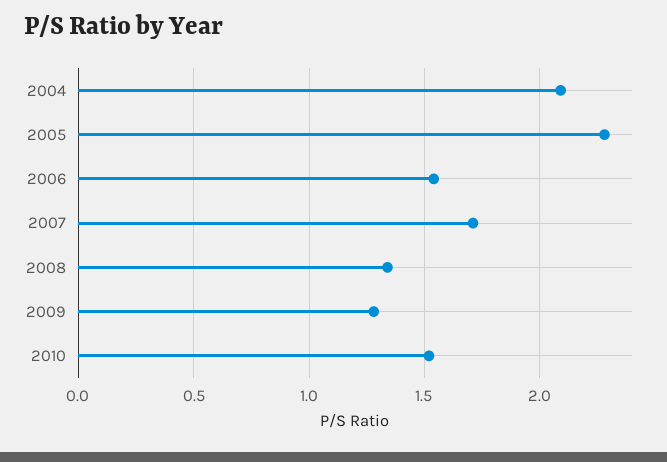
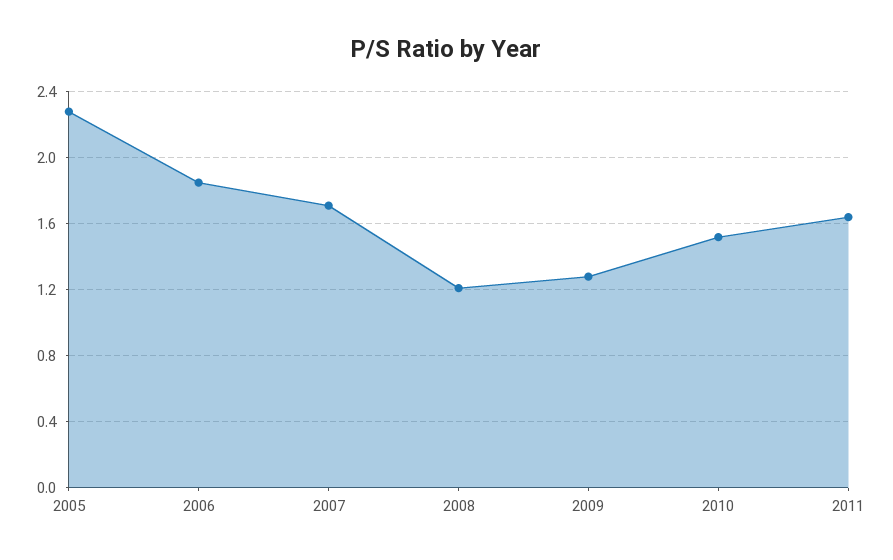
2004: 2.1 -> none
2006: 1.55 -> 1.85
2008: 1.35 -> 1.2
2011: none -> 1.65

